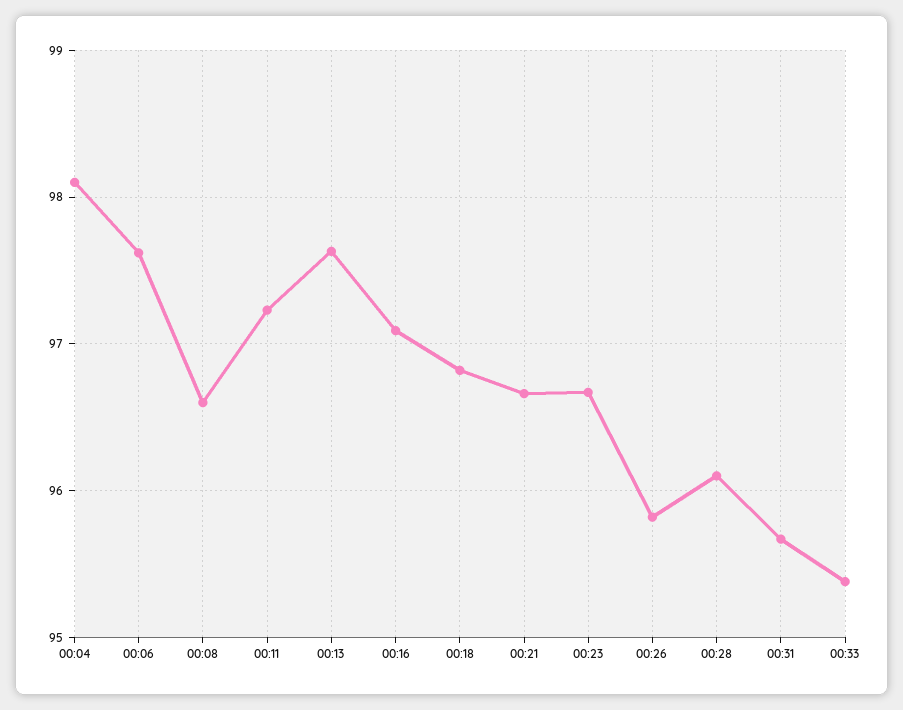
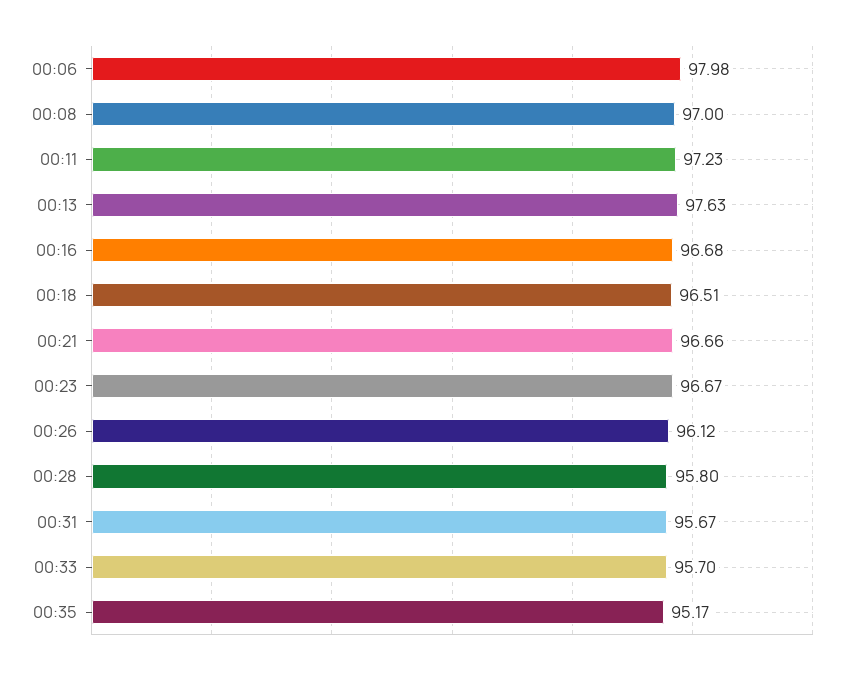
00:04: 98.1 -> none
00:06: 97.6 -> 97.98
00:08: 96.6 -> 97
00:16: 97.1 -> 96.68
00:18: 96.8 -> 96.51
00:26: 95.8 -> 96.12
00:28: 96.1 -> 95.8
00:33: 95.4 -> 95.7
00:35: none -> 95.17

